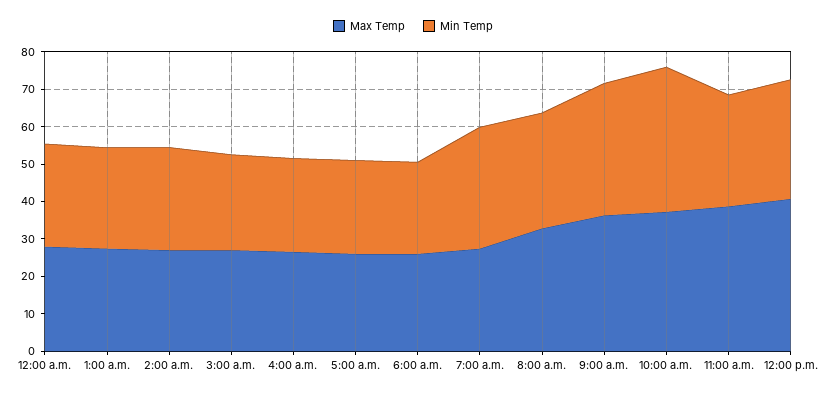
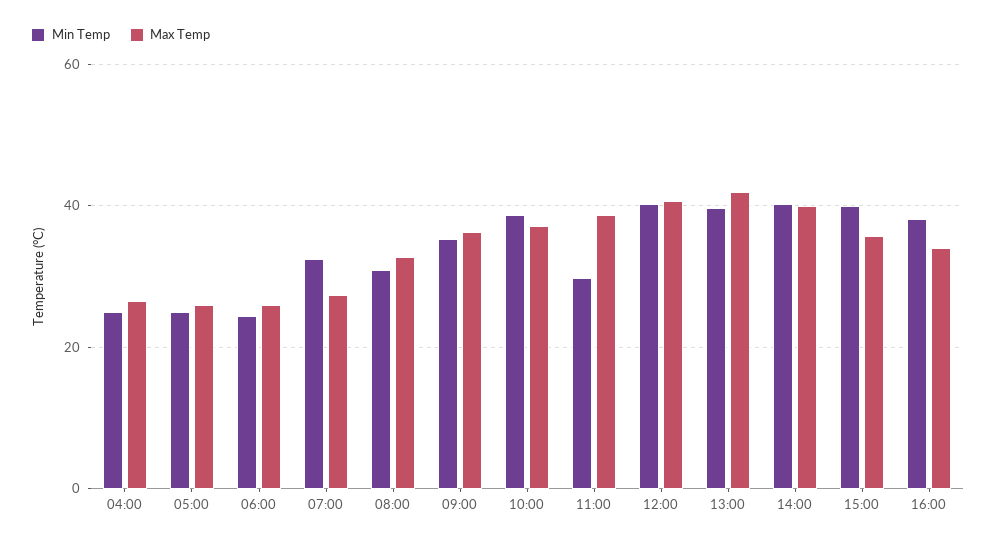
Max Temp, 12:00 a.m.: 27.5 -> none
Min Temp, 12:00 a.m.: 27.5 -> none
Max Temp, 1:00 a.m.: 27.5 -> none
Min Temp, 1:00 a.m.: 27.5 -> none
Max Temp, 2:00 a.m.: 27.5 -> none
Min Temp, 2:00 a.m.: 27.5 -> none
Max Temp, 3:00 a.m.: 27.5 -> none
Min Temp, 3:00 a.m.: 25 -> none
Min Temp, 12:00 p.m.: 32.5 -> 40
Min Temp, 13:00: none -> 40
Max Temp, 13:00: none -> 42
Min Temp, 14:00: none -> 40
Max Temp, 14:00: none -> 40
Min Temp, 15:00: none -> 40
Max Temp, 15:00: none -> 36
Min Temp, 16:00: none -> 38
Max Temp, 16:00: none -> 34

